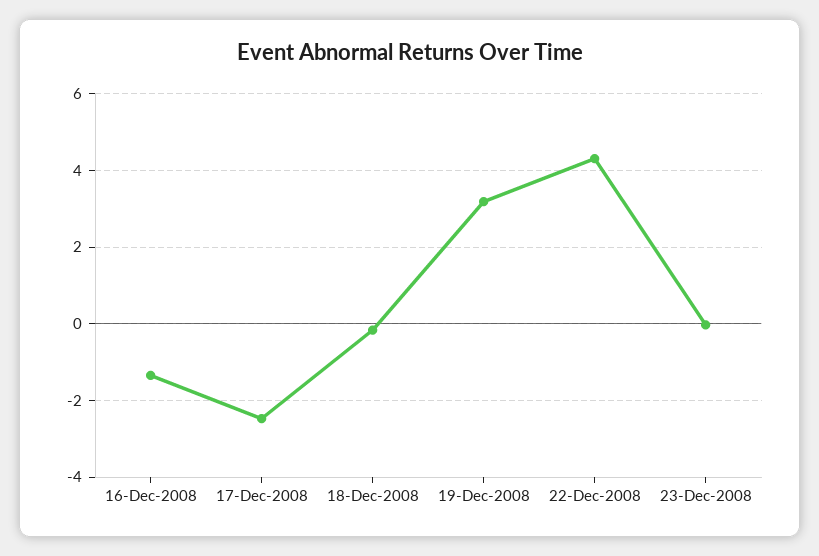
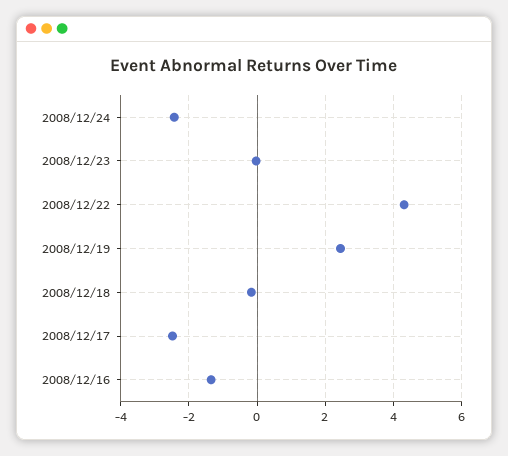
19-Dec-2008: 3.2 -> 2.4
2008/12/24: none -> -2.4

